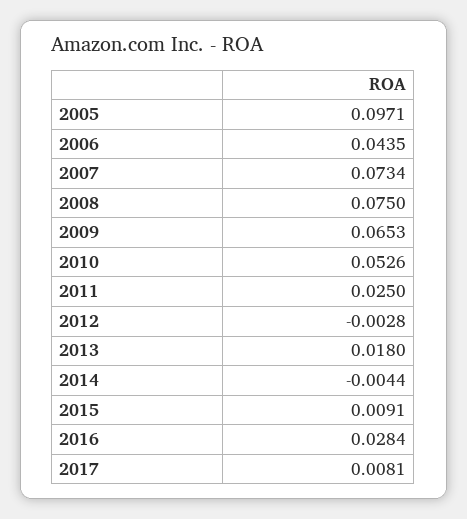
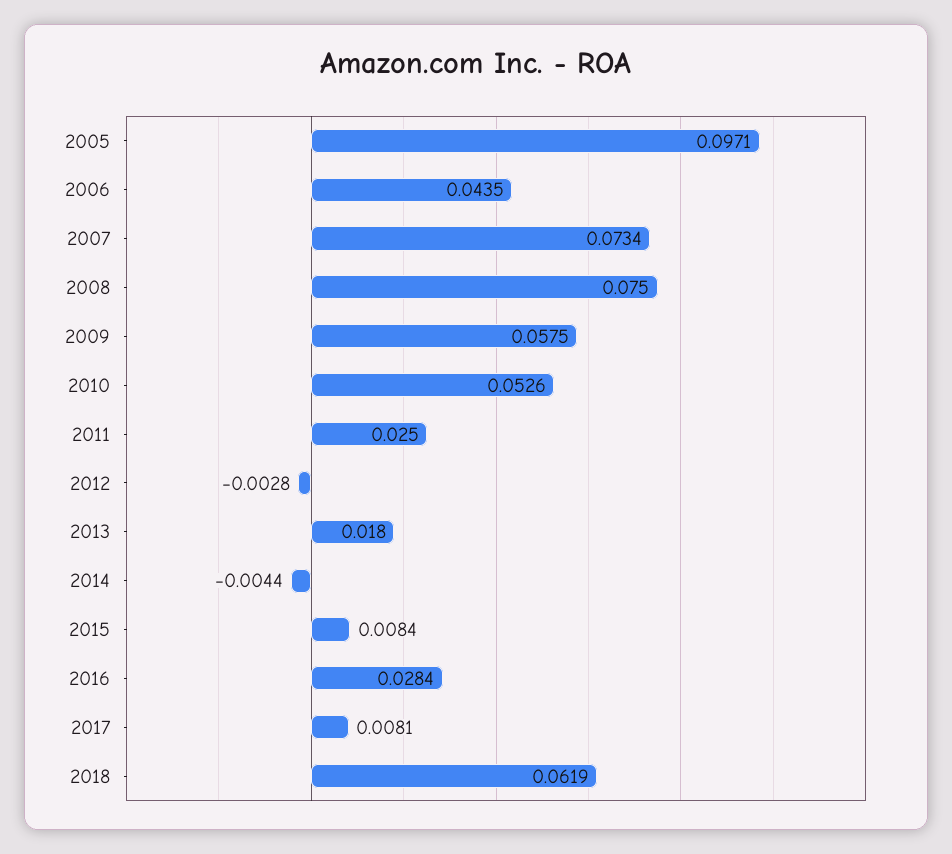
2009: 0.0653 -> 0.0575
2015: 0.0091 -> 0.0084
2018: none -> 0.0619

